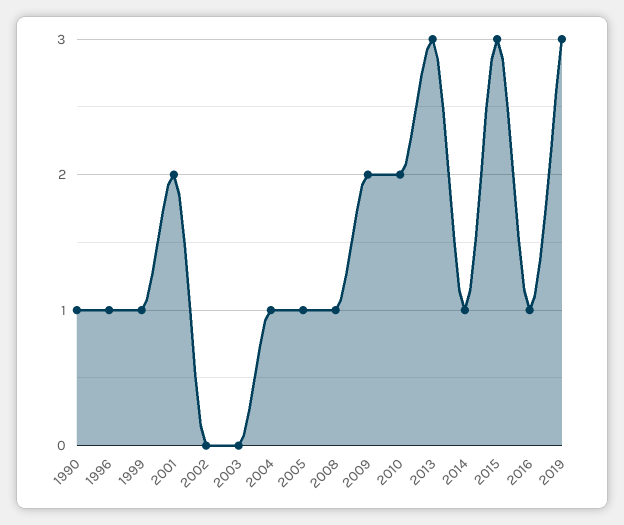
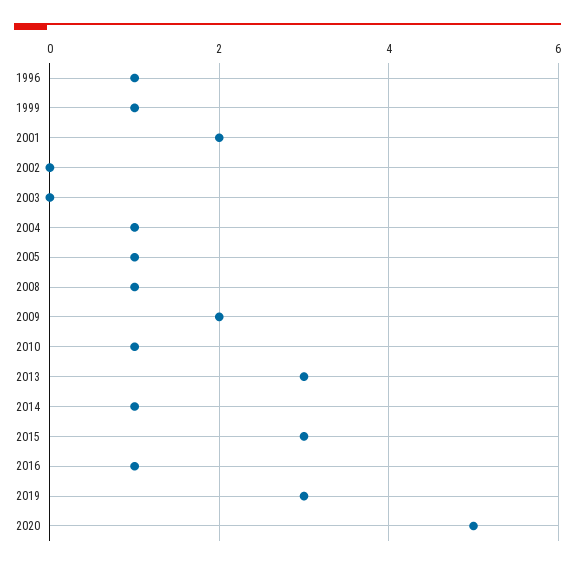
1990: 1 -> none
2010: 2 -> 1
2020: none -> 5

